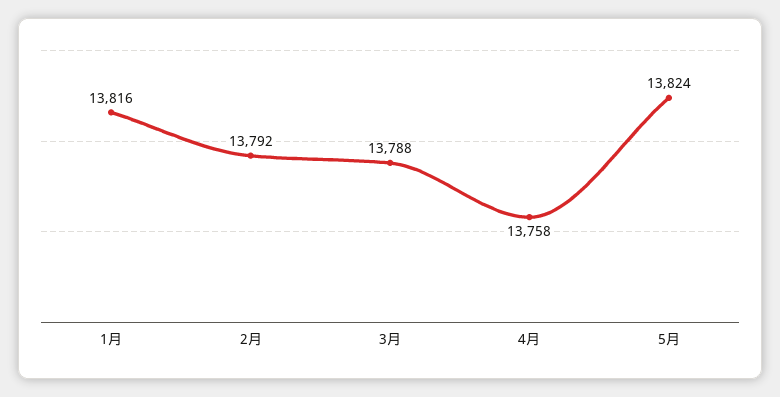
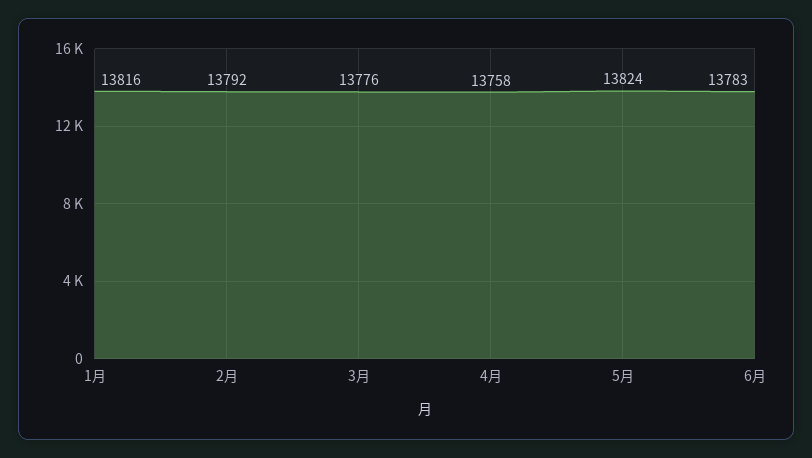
3月: 13788 -> 13776
6月: none -> 13783

